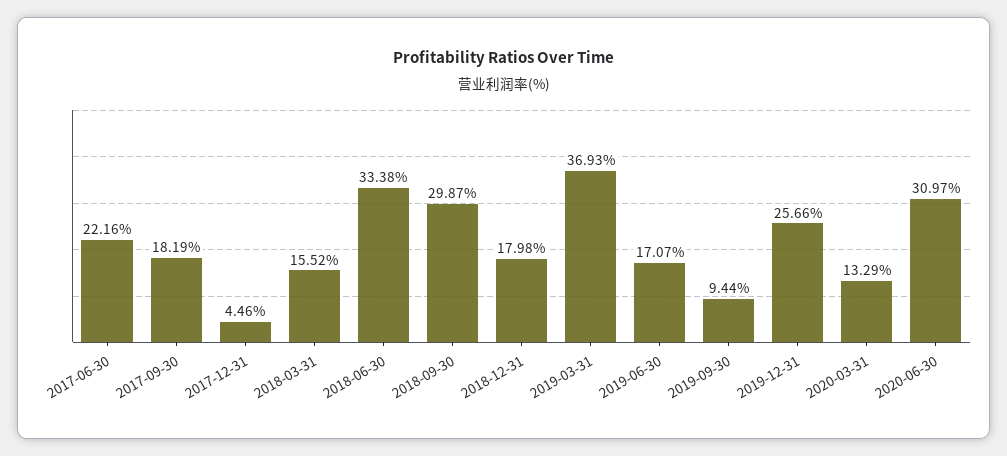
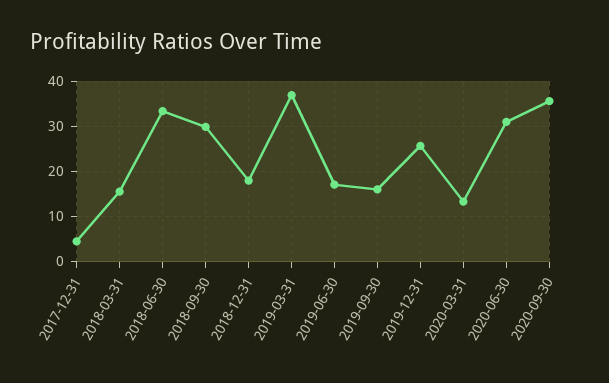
2017-06-30: 22.16 -> none
2017-09-30: 18.19 -> none
2019-09-30: 9.44 -> 16
2020-09-30: none -> 36

